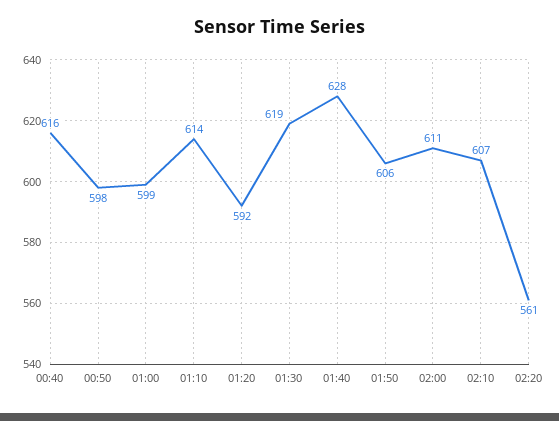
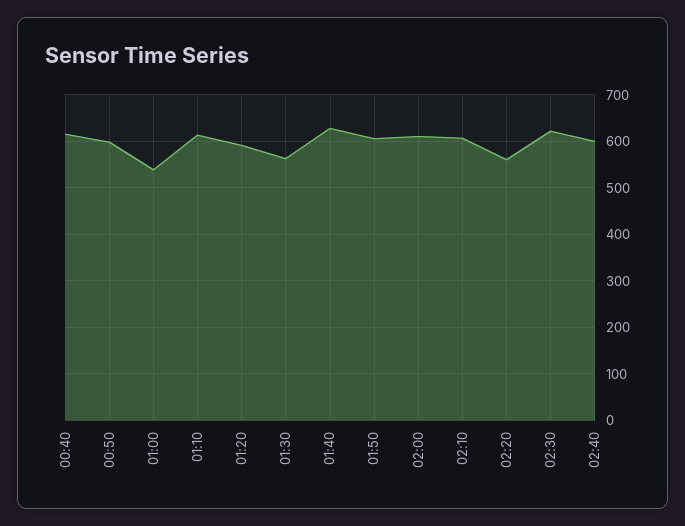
01:00: 599 -> 540
01:30: 619 -> 560
02:30: none -> 620
02:40: none -> 600

